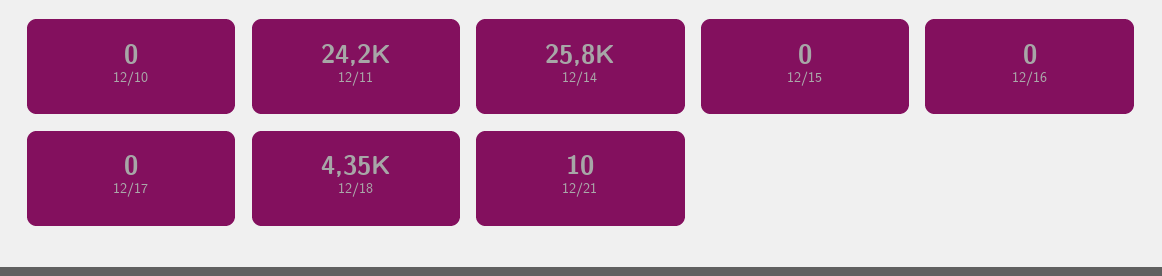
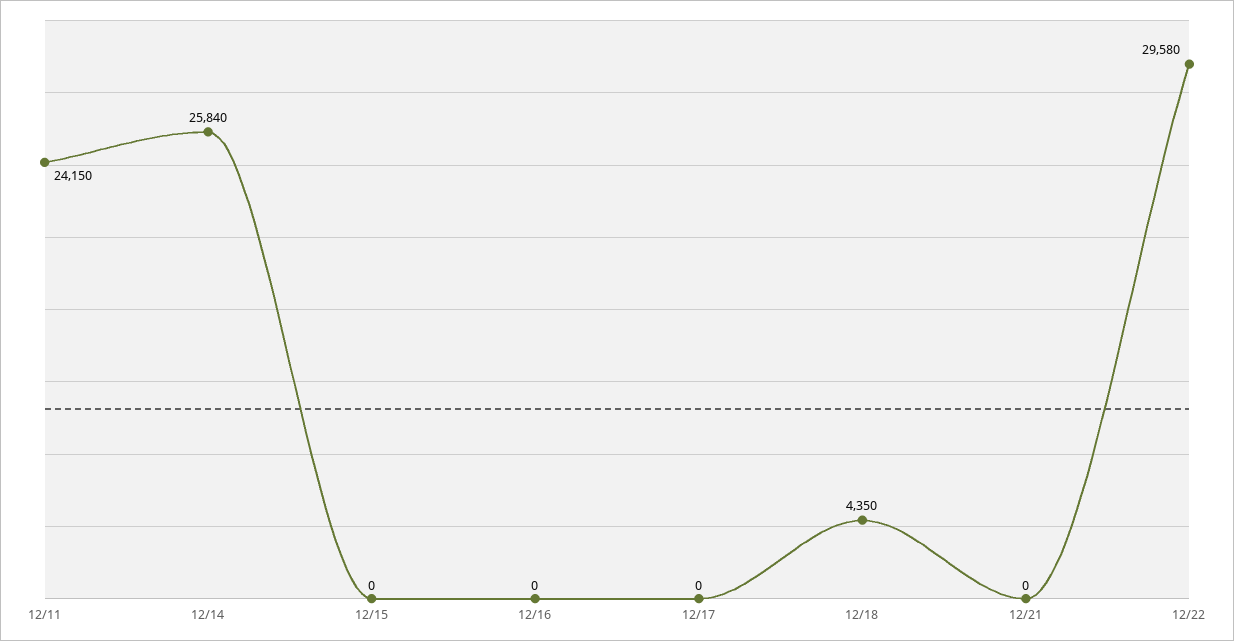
12/10: 0 -> none
12/21: 10 -> 0
12/22: none -> 29580

